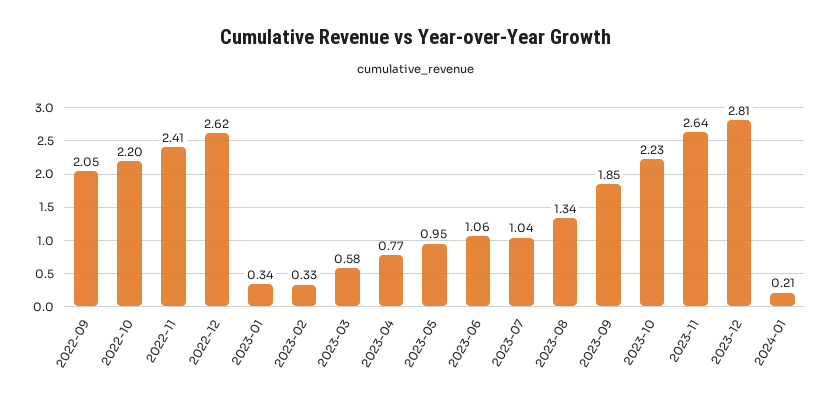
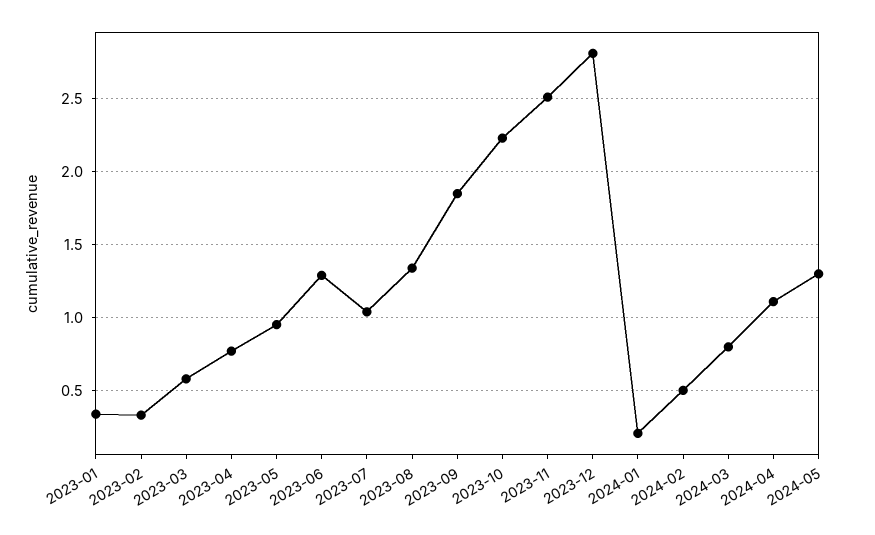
2022-09: 2.05 -> none
2022-10: 2.2 -> none
2022-11: 2.41 -> none
2022-12: 2.62 -> none
2023-06: 1.06 -> 1.3
2023-11: 2.64 -> 2.5
2024-02: none -> 0.5
2024-03: none -> 0.8
2024-04: none -> 1.1
2024-05: none -> 1.3

